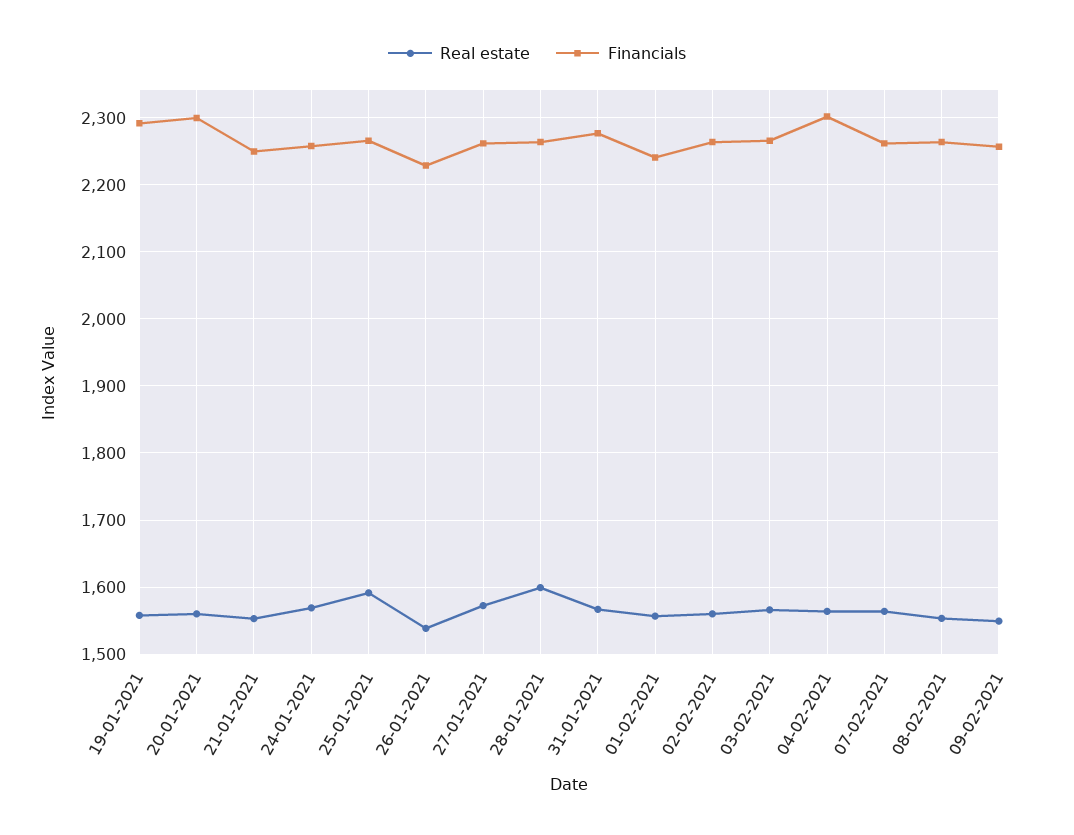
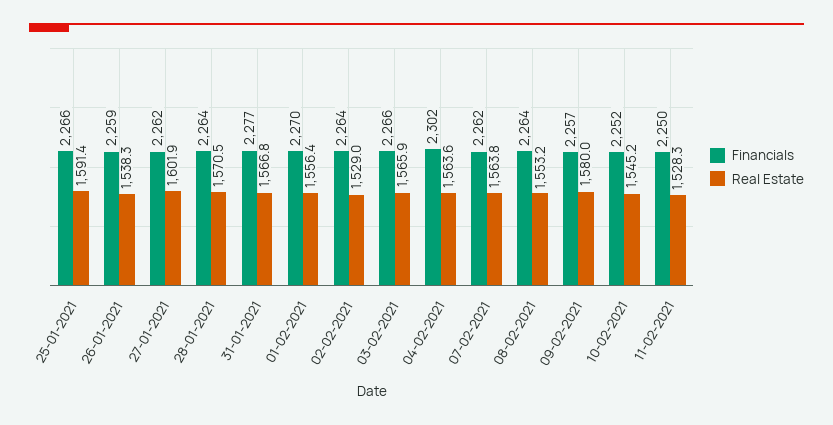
Real estate, 19-01-2021: 1560 -> none
Financials, 19-01-2021: 2290 -> none
Real estate, 20-01-2021: 1560 -> none
Financials, 20-01-2021: 2300 -> none
Real estate, 21-01-2021: 1550 -> none
Financials, 21-01-2021: 2250 -> none
Real estate, 24-01-2021: 1570 -> none
Financials, 24-01-2021: 2260 -> none
Financials, 26-01-2021: 2230 -> 2259
Real estate, 27-01-2021: 1570 -> 1601.9
Real estate, 28-01-2021: 1600 -> 1570.5
Financials, 01-02-2021: 2240 -> 2270
Real estate, 02-02-2021: 1560 -> 1529
Real estate, 09-02-2021: 1550 -> 1580
Financials, 10-02-2021: none -> 2252
Real estate, 10-02-2021: none -> 1545.2
Financials, 11-02-2021: none -> 2250
Real estate, 11-02-2021: none -> 1528.3

